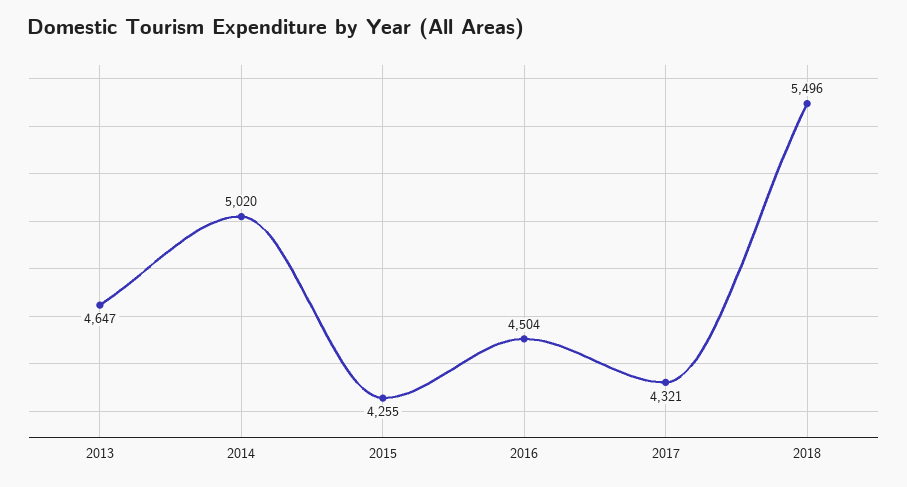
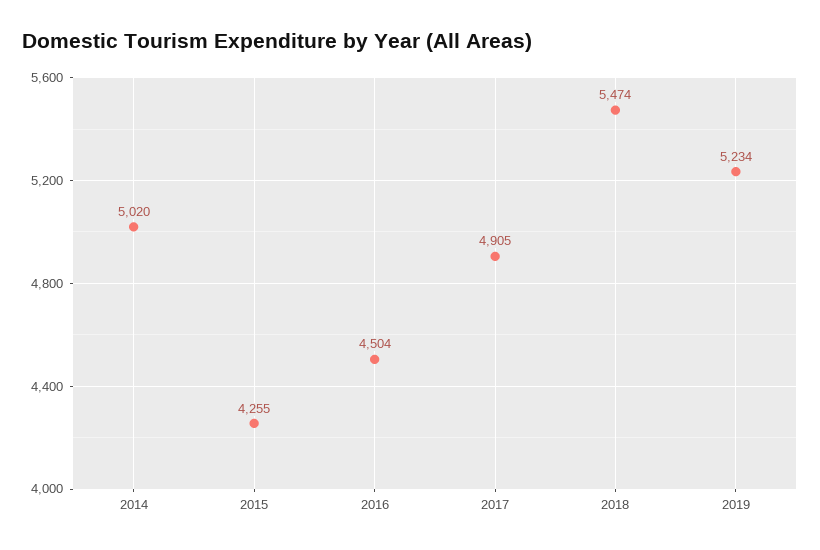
2013: 4647 -> none
2017: 4321 -> 4905
2018: 5496 -> 5474
2019: none -> 5234

